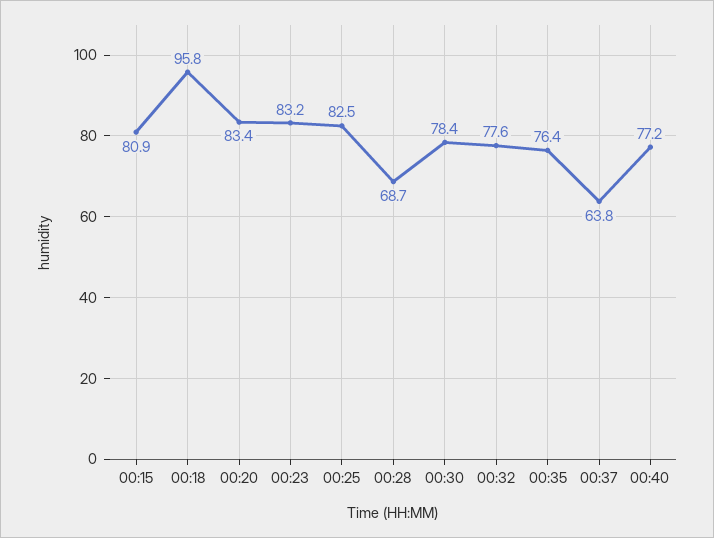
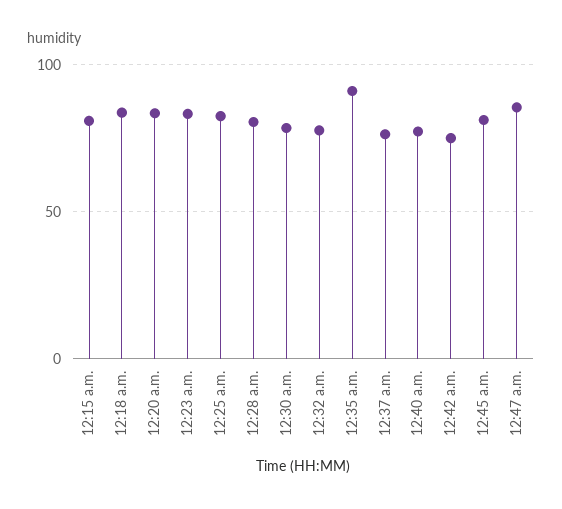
00:18: 95.8 -> 85
00:28: 68.7 -> 80
00:35: 76.4 -> 90
00:37: 63.8 -> 75
12:42 a.m.: none -> 75
12:45 a.m.: none -> 80
12:47 a.m.: none -> 85

